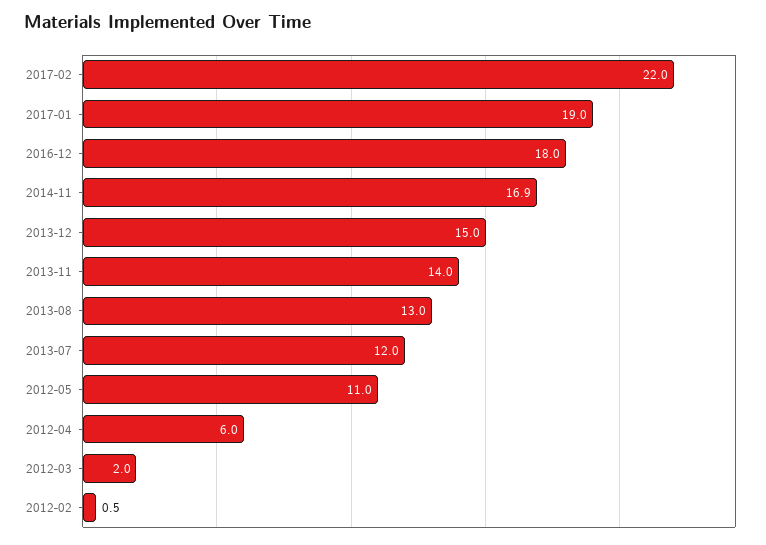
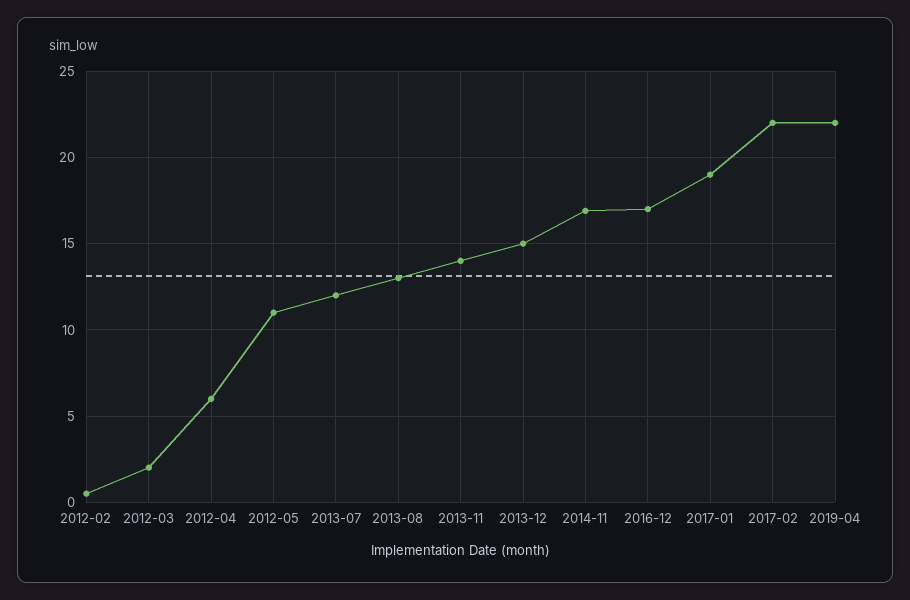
2016-12: 18 -> 17
2019-04: none -> 22

